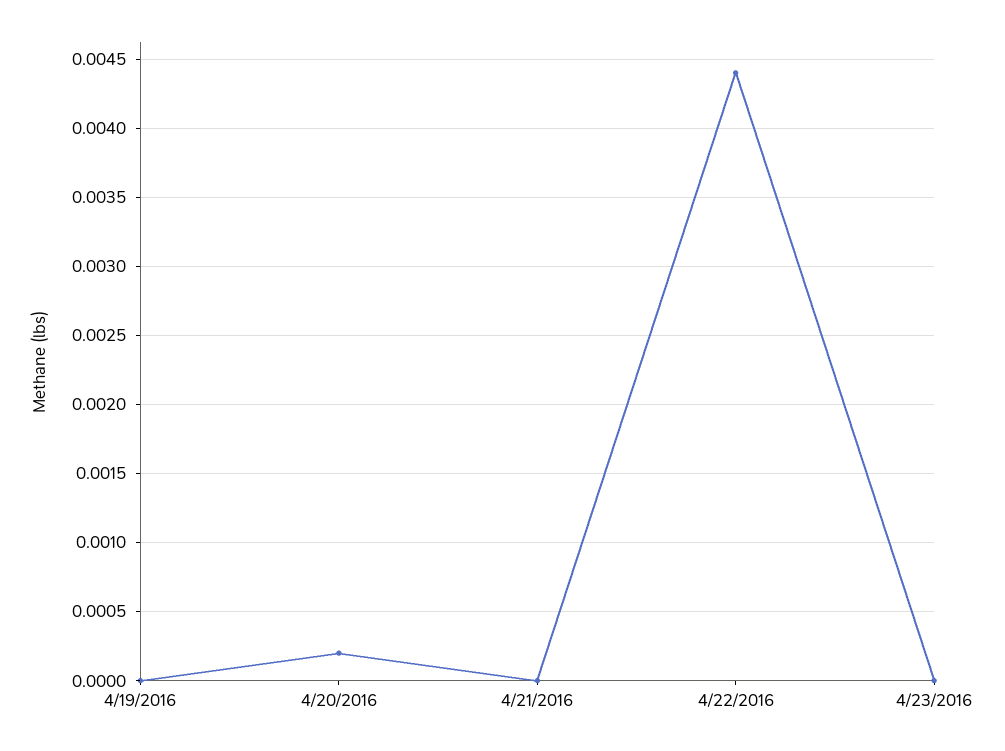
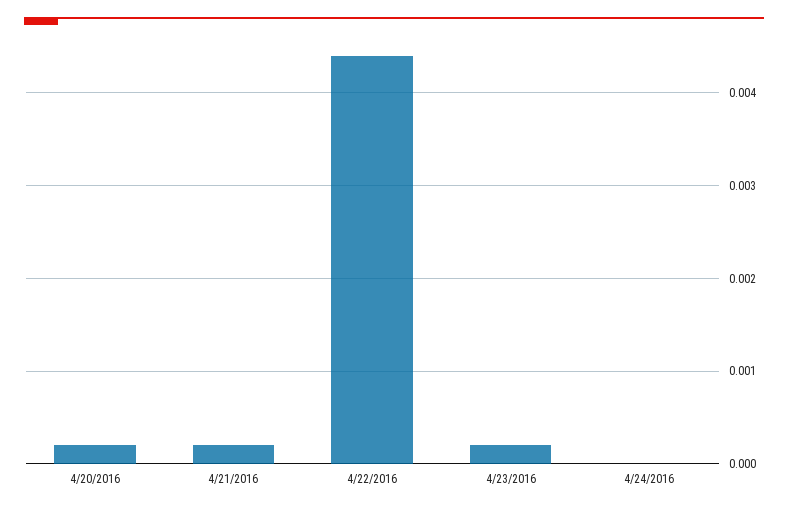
4/19/2016: 0 -> none
4/21/2016: 0 -> 0.0002
4/23/2016: 0 -> 0.0002
4/24/2016: none -> 0

